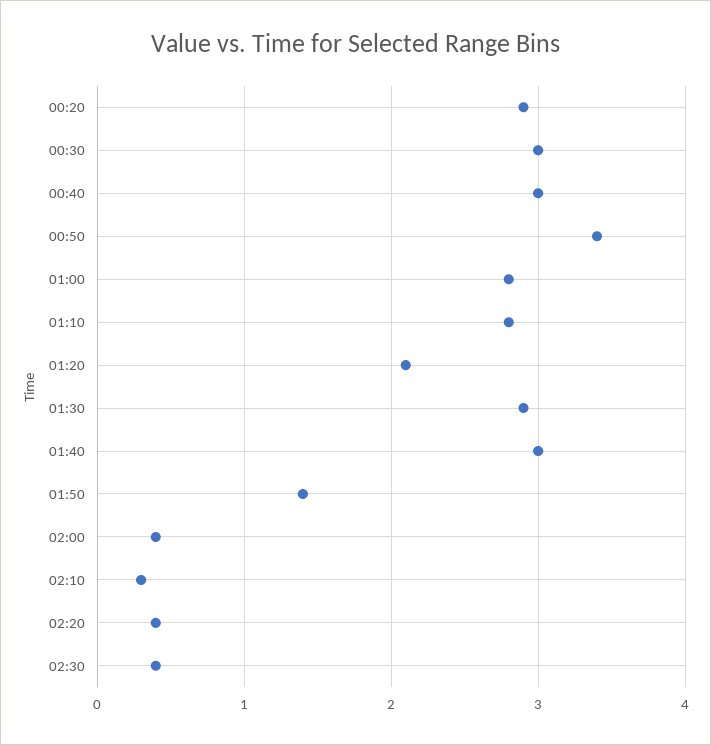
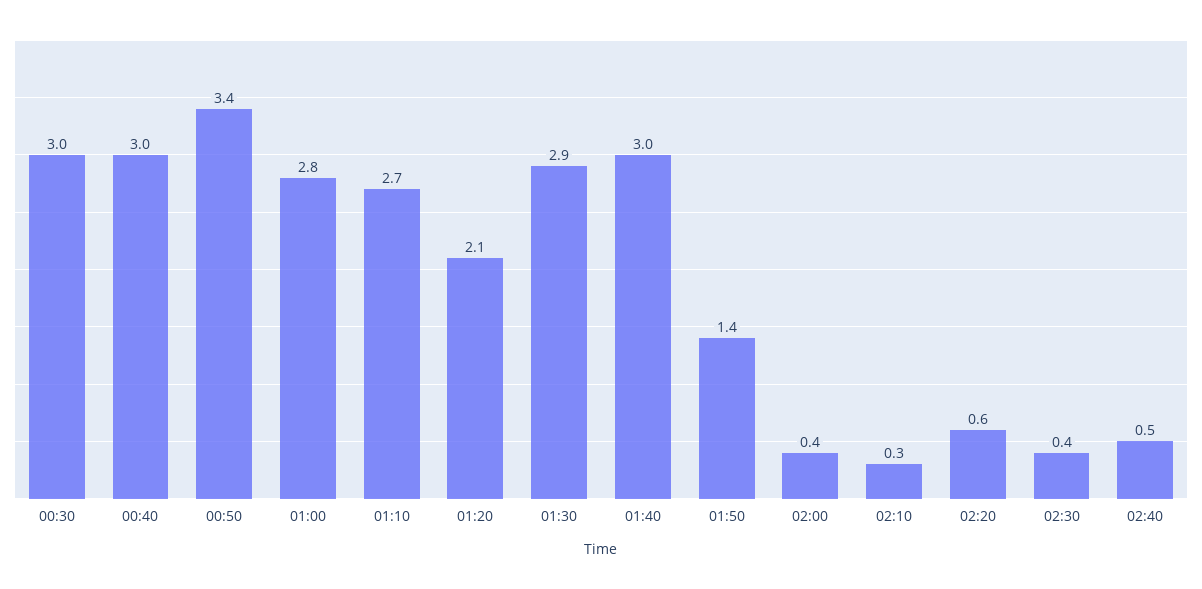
00:20: 2.9 -> none
01:10: 2.8 -> 2.7
02:20: 0.4 -> 0.6
02:40: none -> 0.5

